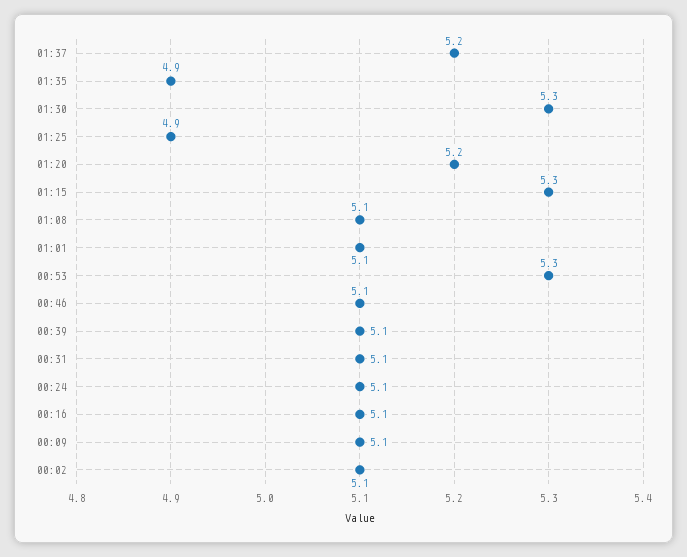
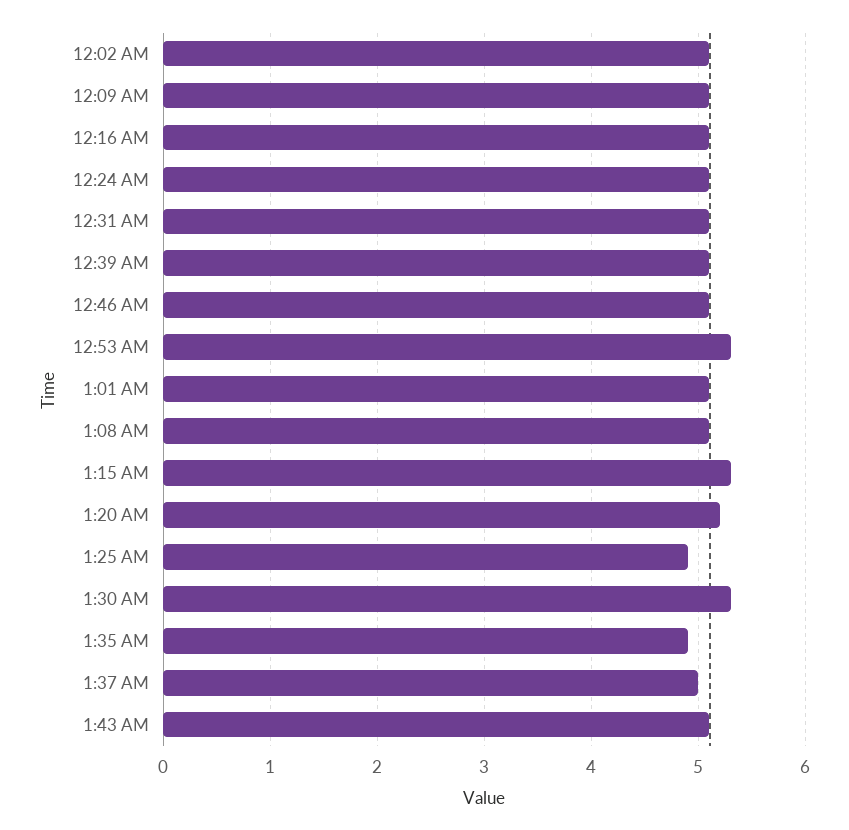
01:37: 5.2 -> 5
1:43 AM: none -> 5.1

